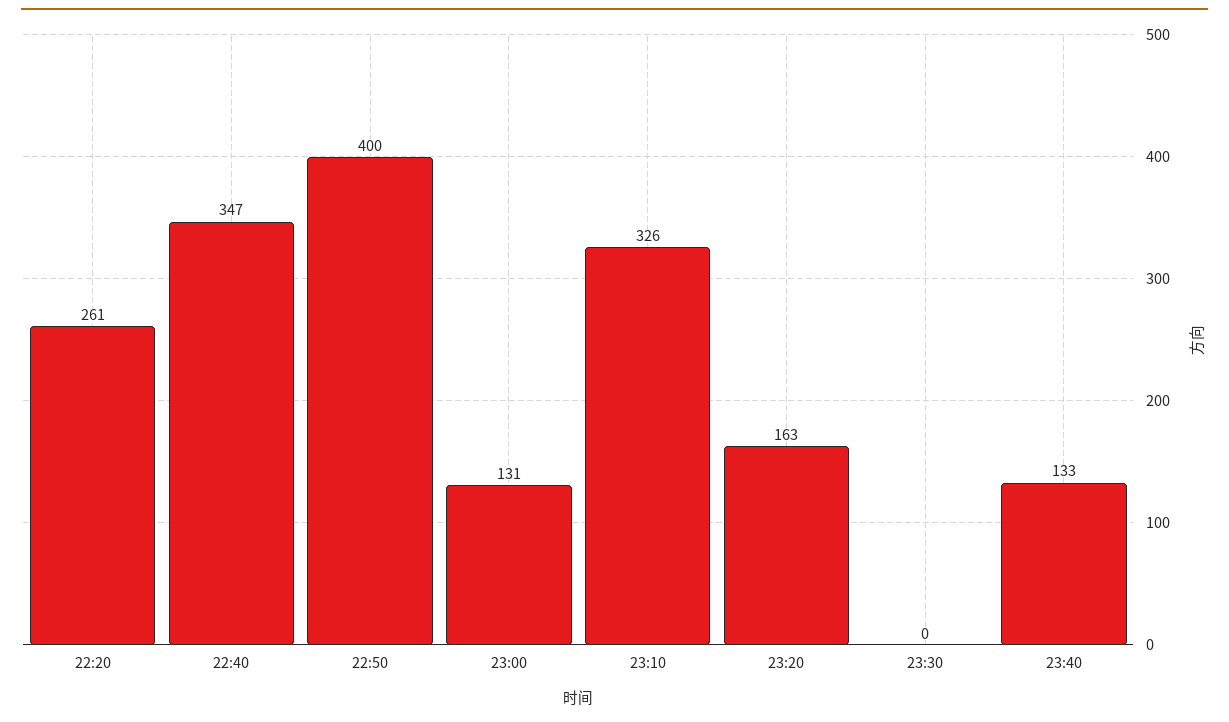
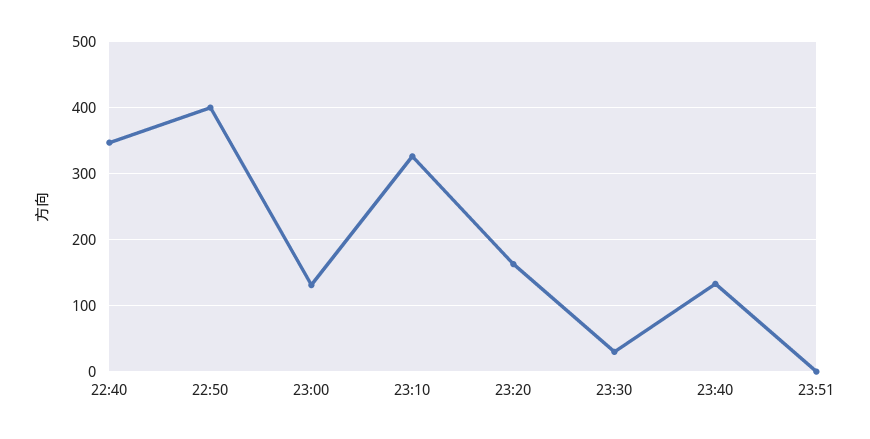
22:20: 261 -> none
23:30: 0 -> 30
23:51: none -> 0

